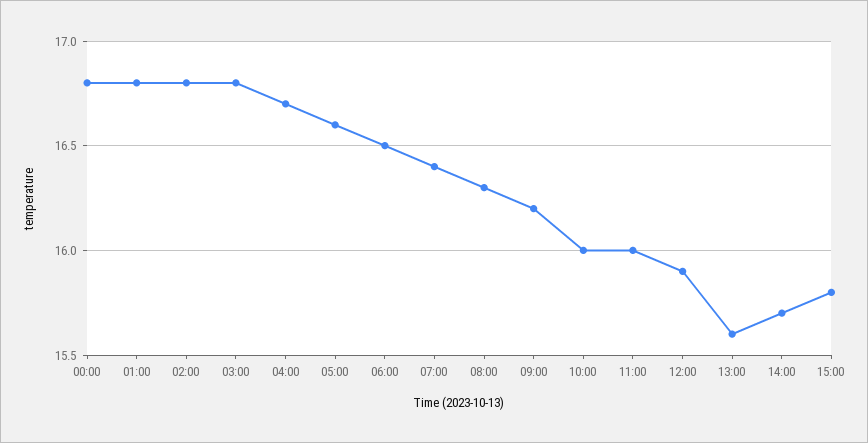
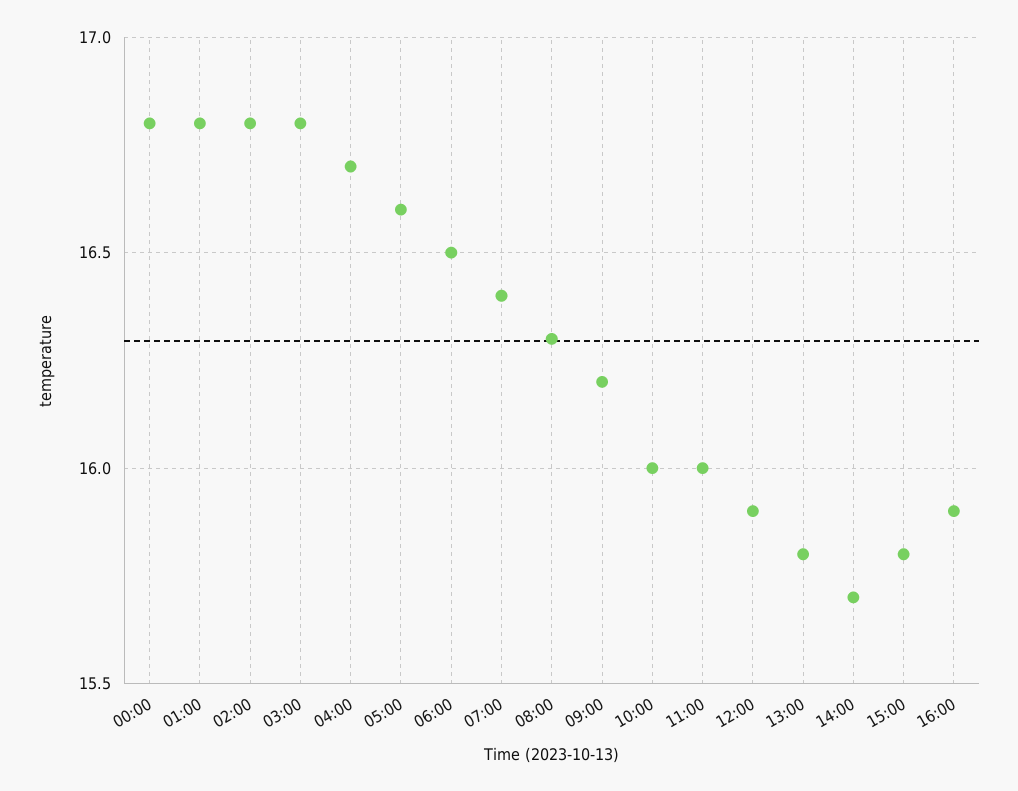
13:00: 15.6 -> 15.8
16:00: none -> 15.9

